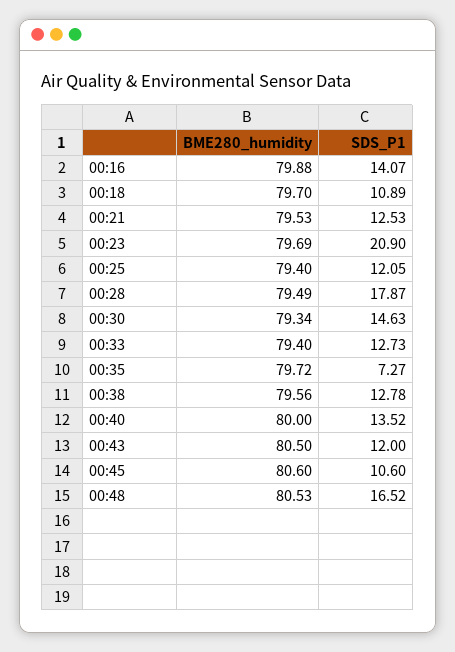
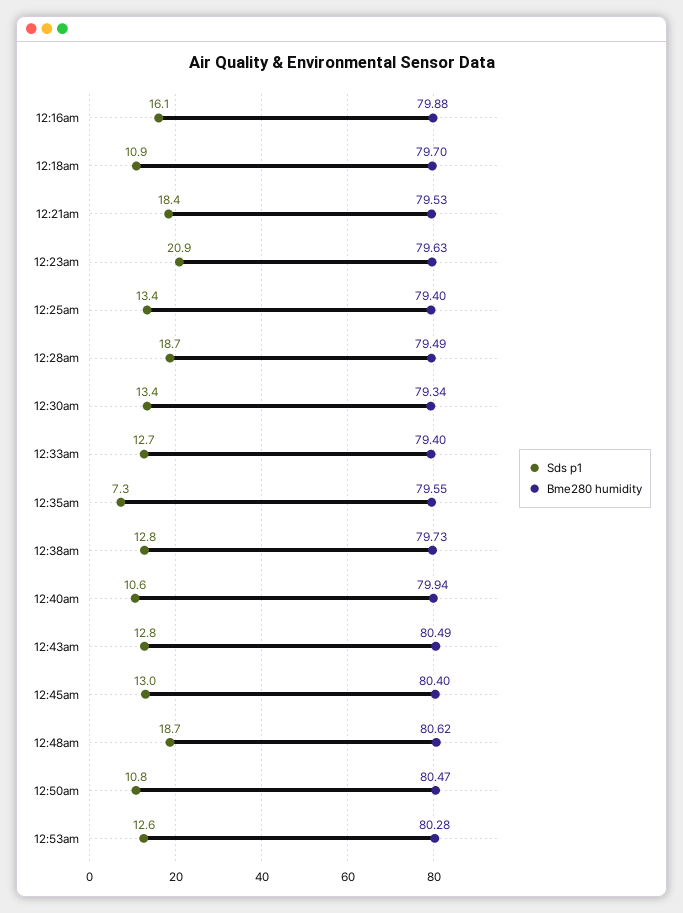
SDS_P1, 00:16: 14.07 -> 16.1
SDS_P1, 00:21: 12.53 -> 18.4
BME280_humidity, 00:23: 79.69 -> 79.63
SDS_P1, 00:25: 12.05 -> 13.4
SDS_P1, 00:28: 17.87 -> 18.7
SDS_P1, 00:30: 14.63 -> 13.4
BME280_humidity, 00:35: 79.72 -> 79.55
BME280_humidity, 00:38: 79.56 -> 79.73
BME280_humidity, 00:40: 80 -> 79.94
SDS_P1, 00:40: 13.52 -> 10.6
BME280_humidity, 00:43: 80.5 -> 80.49
SDS_P1, 00:43: 12 -> 12.8
BME280_humidity, 00:45: 80.6 -> 80.4
SDS_P1, 00:45: 10.6 -> 13
BME280_humidity, 00:48: 80.53 -> 80.62
SDS_P1, 00:48: 16.52 -> 18.7
SDS_P1, 12:50am: none -> 10.8
BME280_humidity, 12:50am: none -> 80.47
SDS_P1, 12:53am: none -> 12.6
BME280_humidity, 12:53am: none -> 80.28

